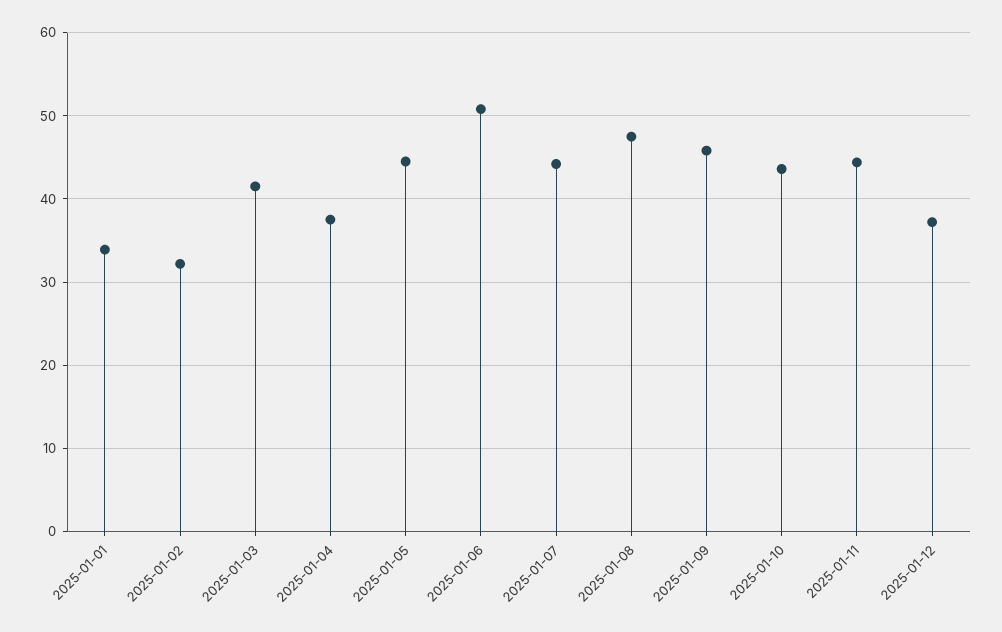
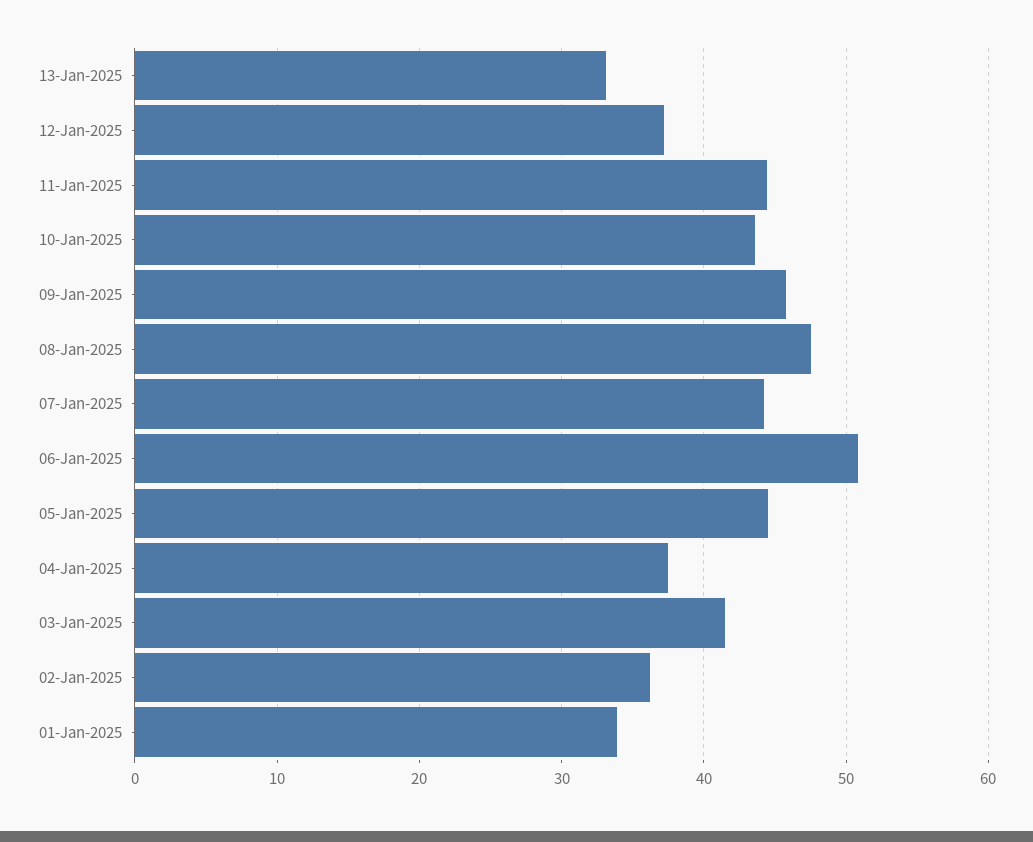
2025-01-02: 32 -> 36
13-Jan-2025: none -> 33

